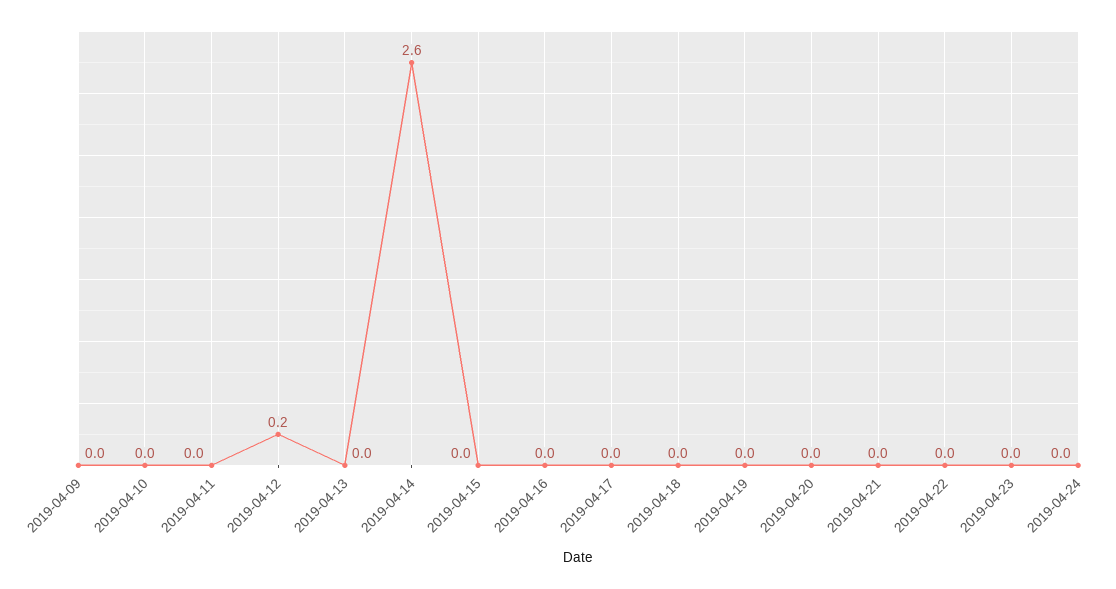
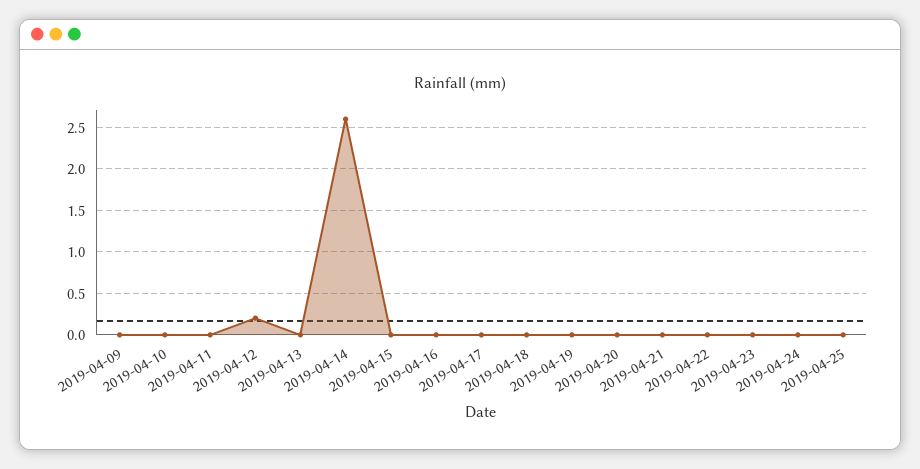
2019-04-25: none -> 0

